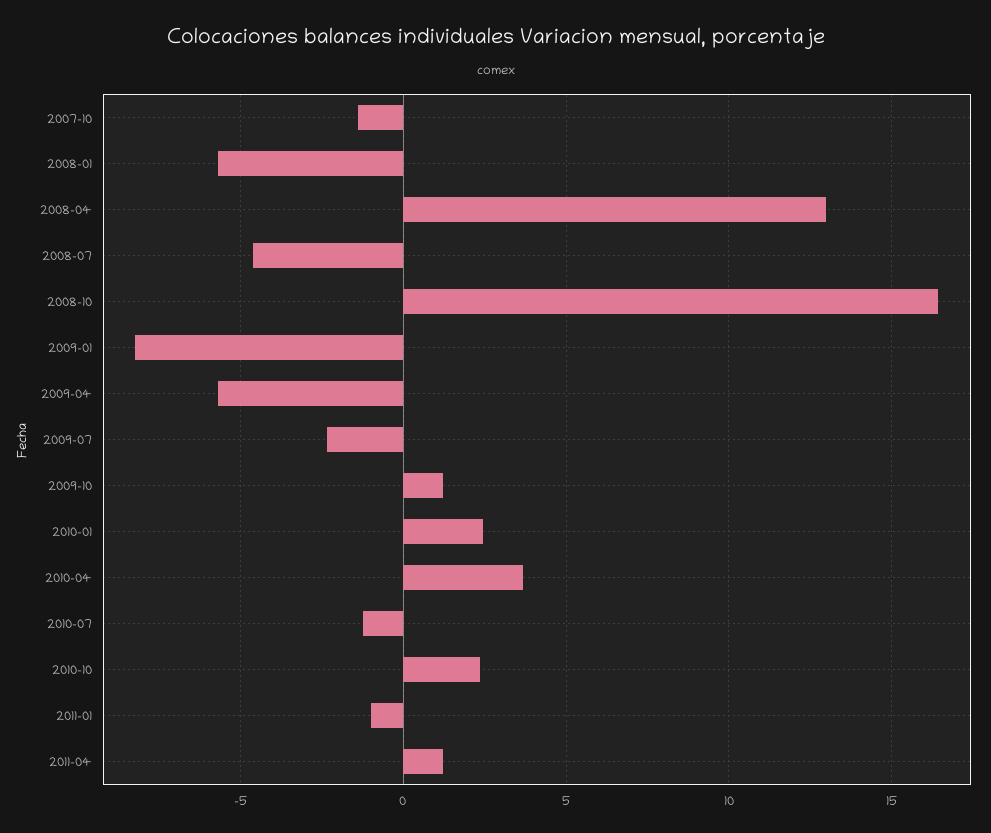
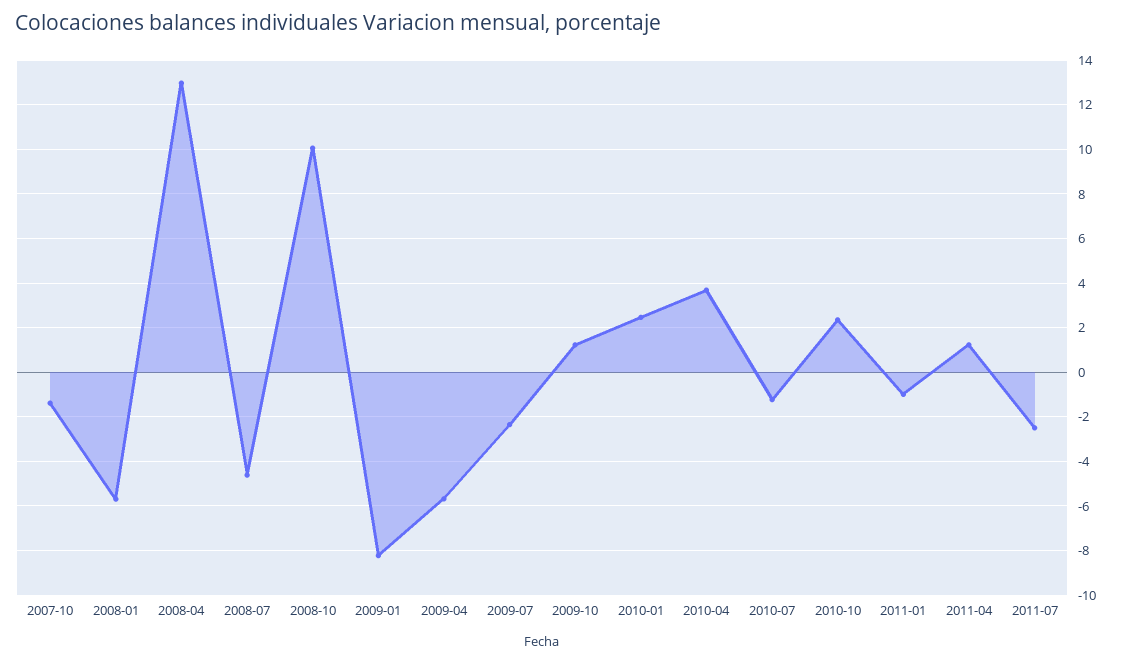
2008-10: 16.5 -> 10
2011-07: none -> -2.5

